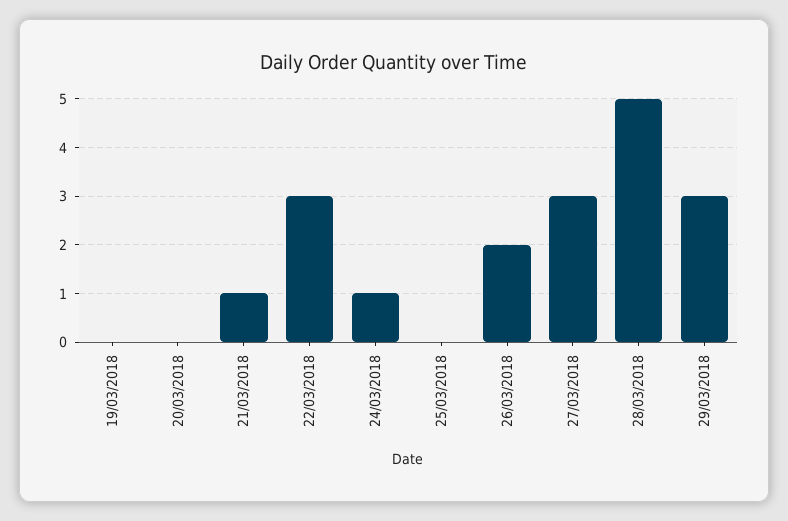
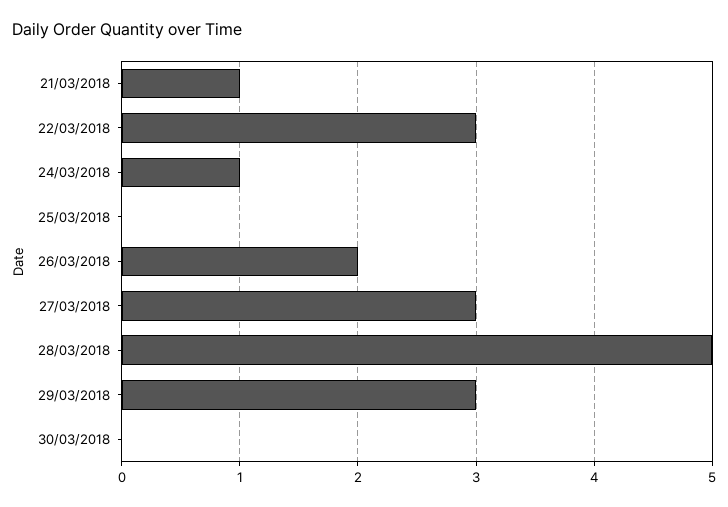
19/03/2018: 0 -> none
20/03/2018: 0 -> none
30/03/2018: none -> 0

